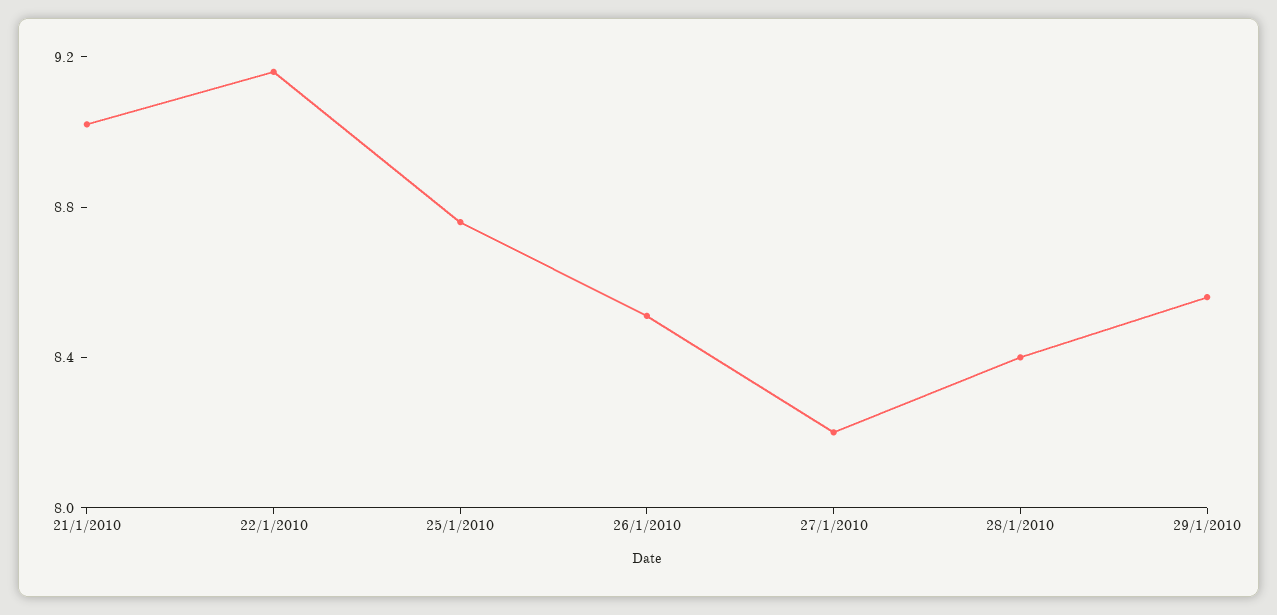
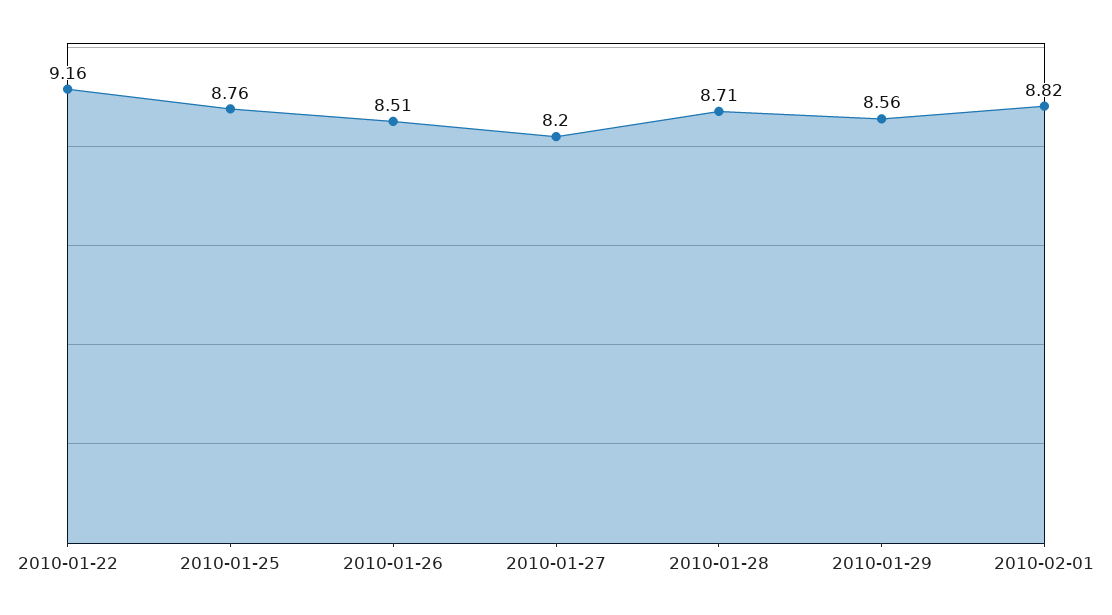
21/1/2010: 9 -> none
28/1/2010: 8.4 -> 8.71
2010-02-01: none -> 8.82

